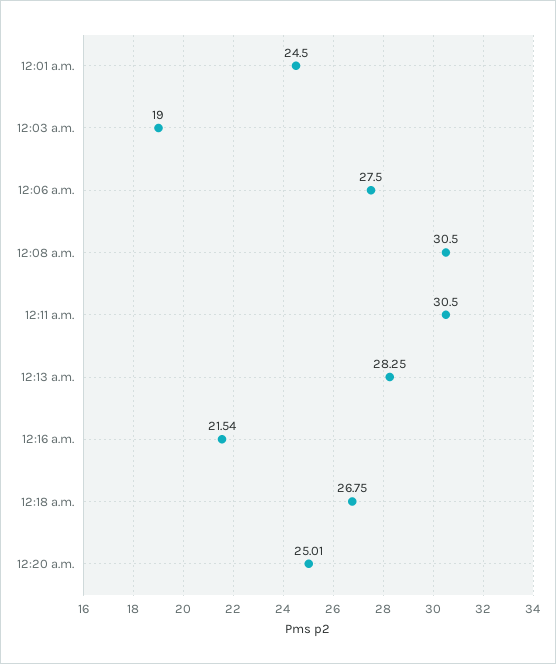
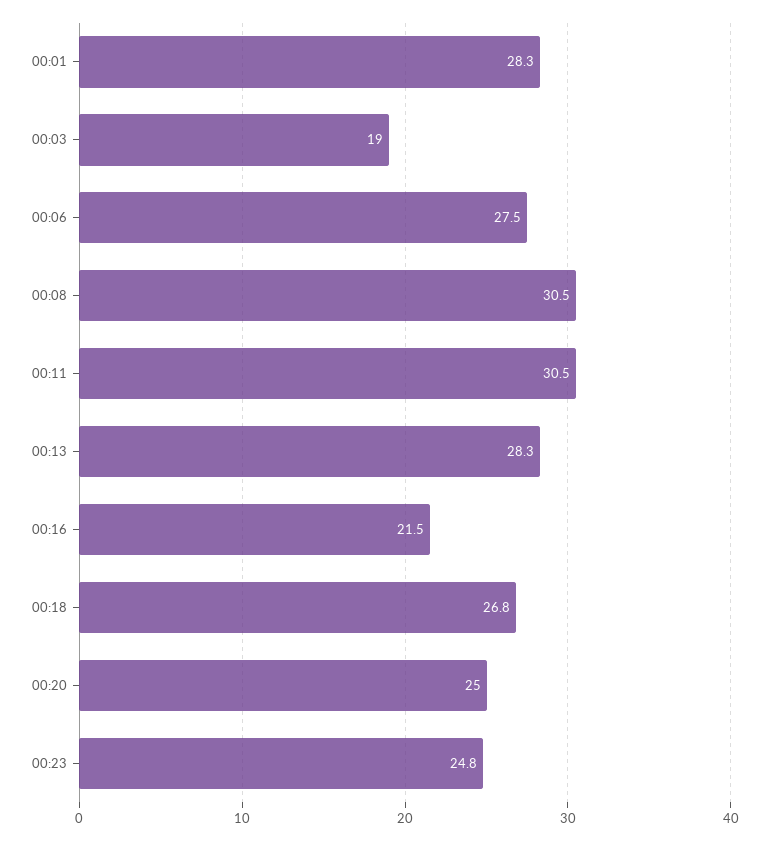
12:01 a.m.: 24.5 -> 28.3
00:23: none -> 24.8

